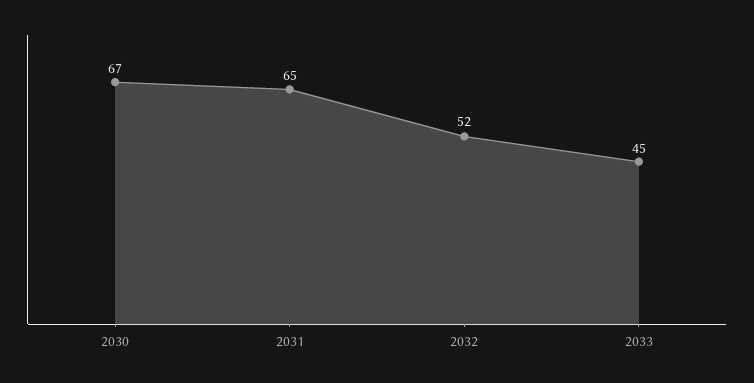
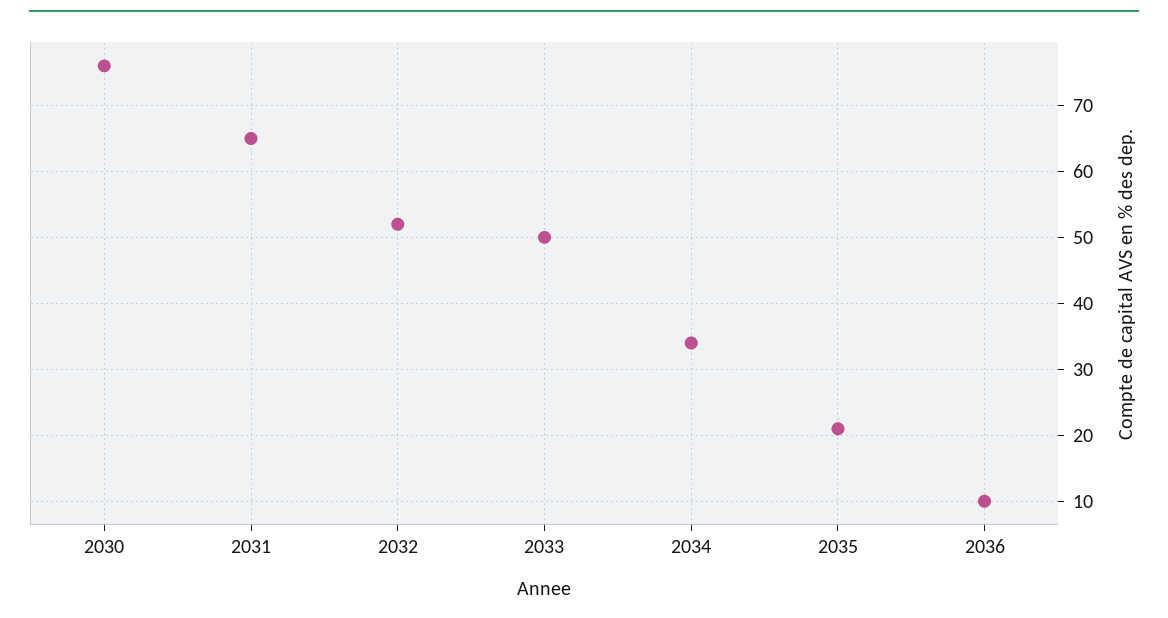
2030: 67 -> 76
2033: 45 -> 50
2034: none -> 34
2035: none -> 21
2036: none -> 10

